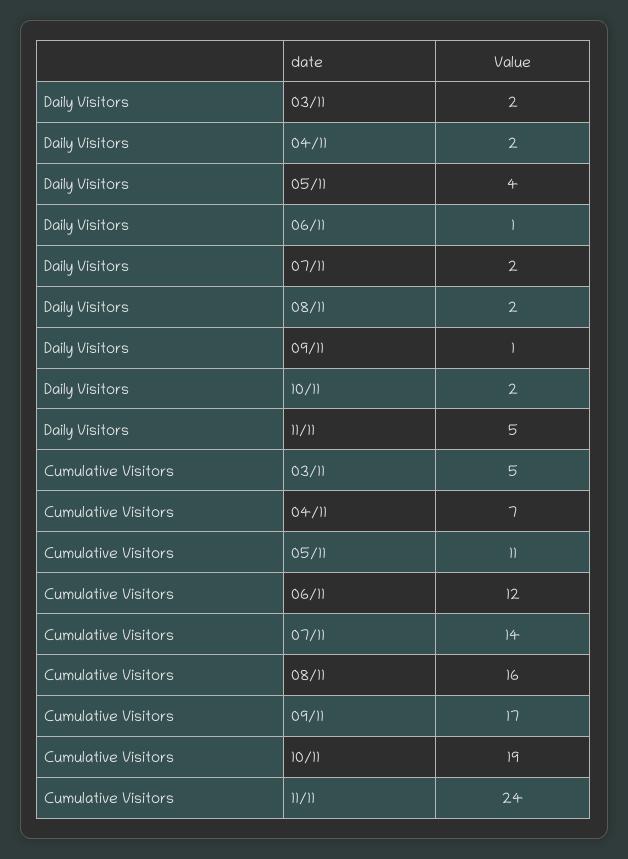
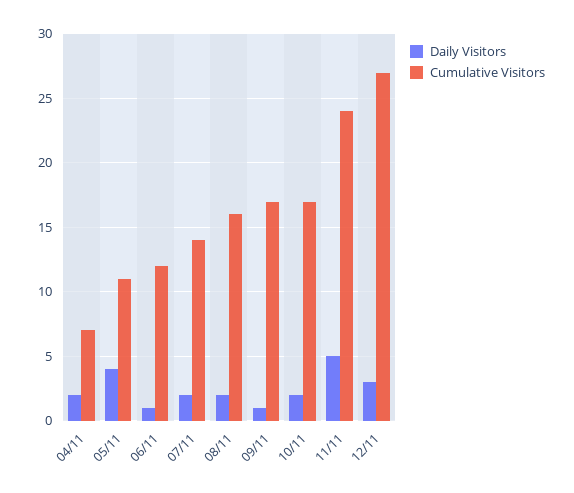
Daily Visitors, 03/11: 2 -> none
Cumulative Visitors, 03/11: 5 -> none
Cumulative Visitors, 10/11: 19 -> 17
Daily Visitors, 12/11: none -> 3
Cumulative Visitors, 12/11: none -> 27

